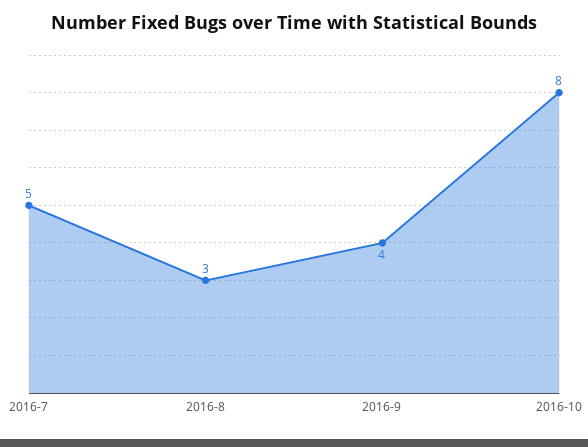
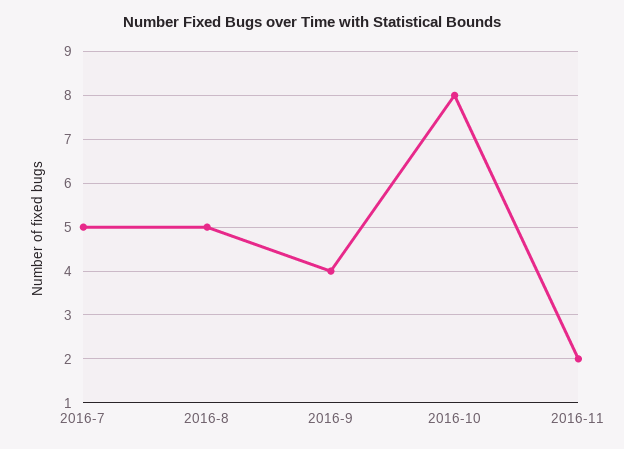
2016-8: 3 -> 5
2016-11: none -> 2

